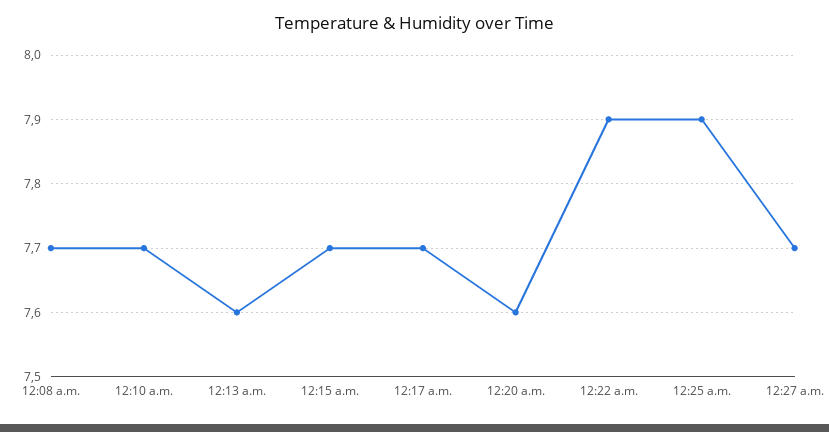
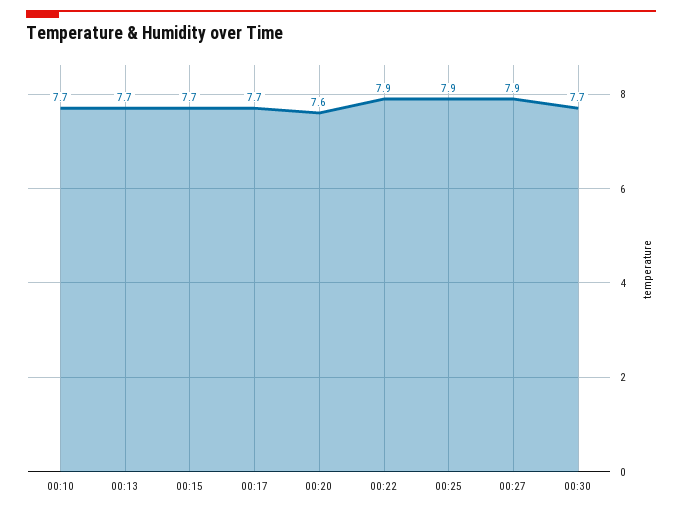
12:08 a.m.: 7.7 -> none
12:13 a.m.: 7.6 -> 7.7
12:27 a.m.: 7.7 -> 7.9
00:30: none -> 7.7

